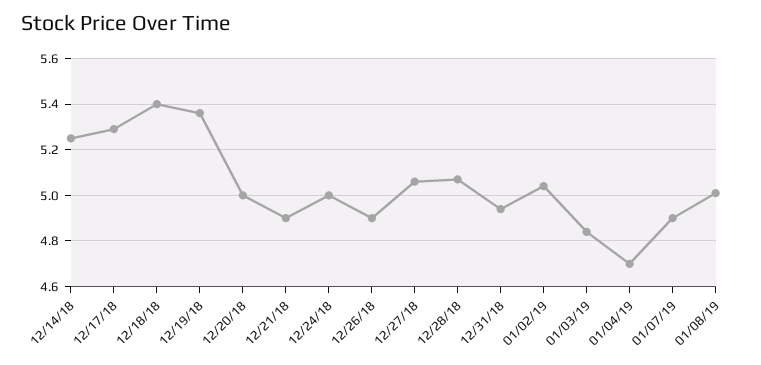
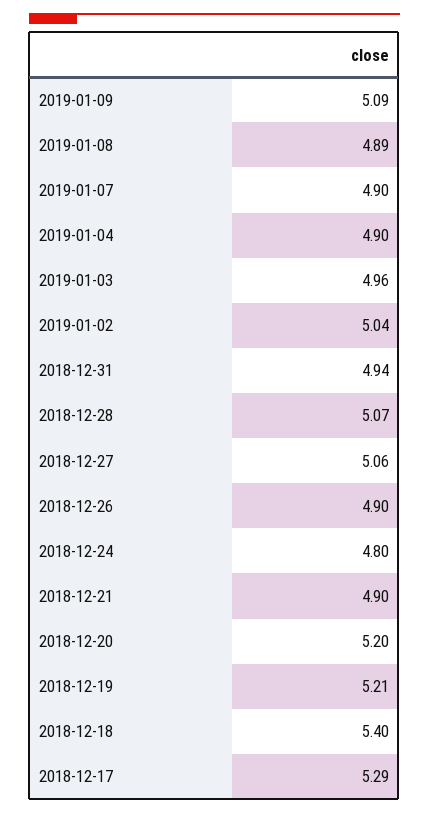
12/14/18: 5.25 -> none
12/19/18: 5.35 -> 5.21
12/20/18: 5 -> 5.2
12/24/18: 5 -> 4.8
01/03/19: 4.85 -> 4.96
01/04/19: 4.7 -> 4.9
01/08/19: 5 -> 4.89
2019-01-09: none -> 5.09

